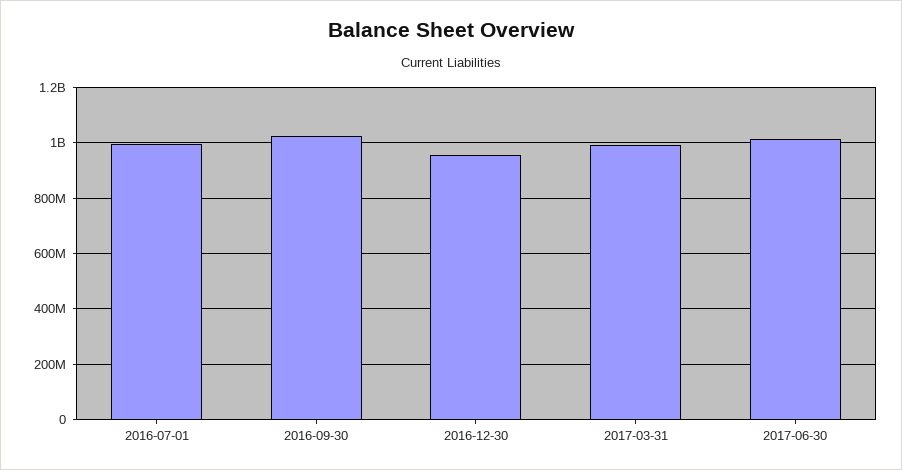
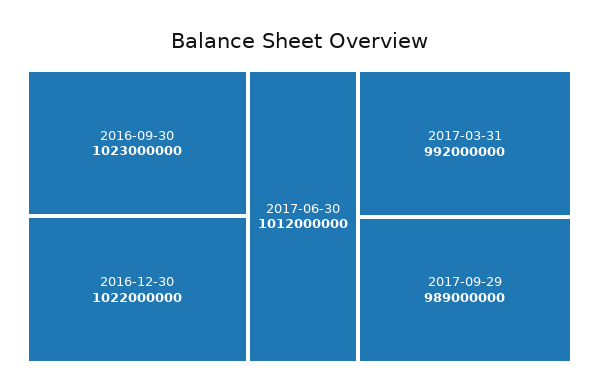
2016-07-01: 1000000000 -> none
2016-12-30: 950000000 -> 1022000000
2017-09-29: none -> 989000000

